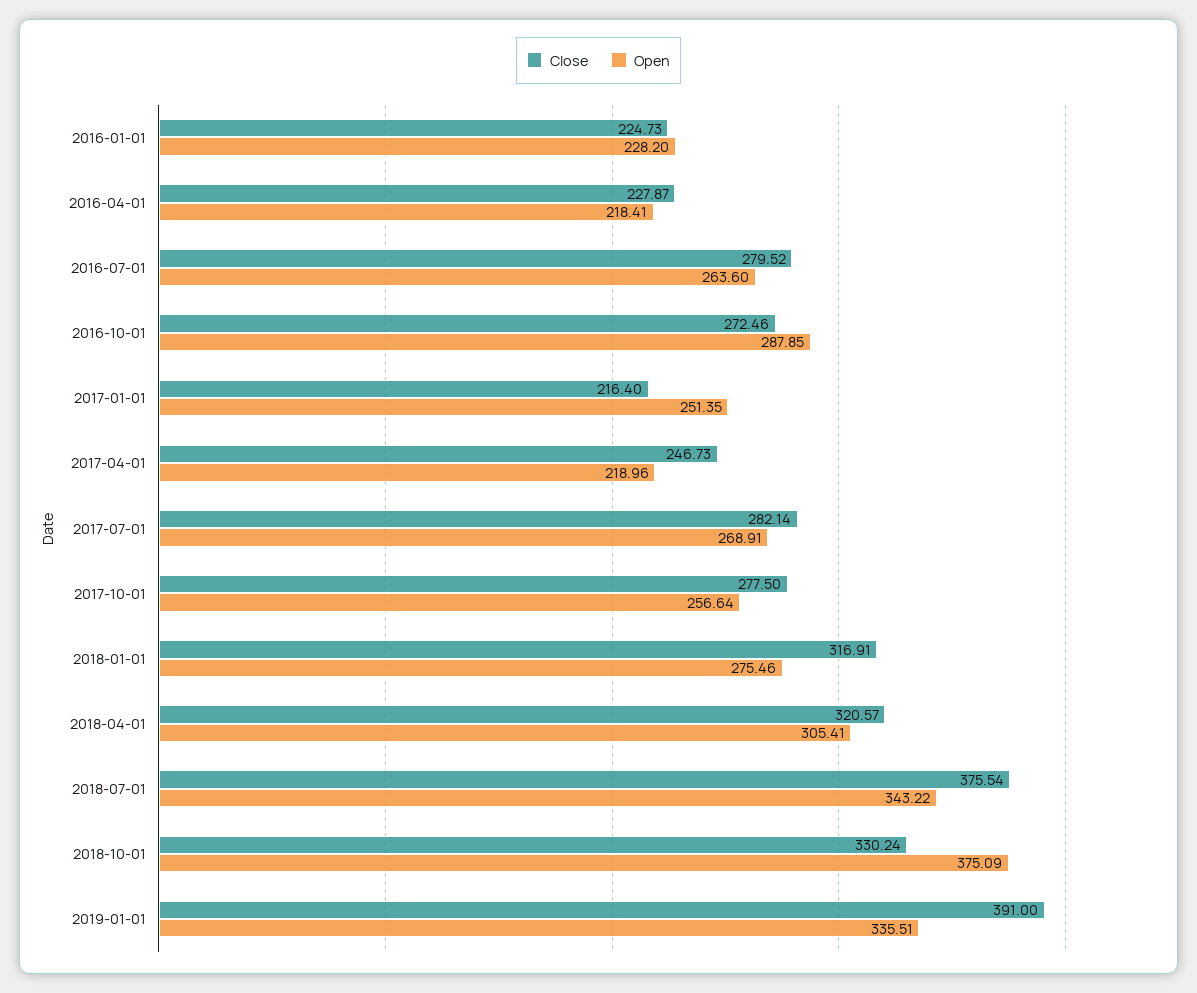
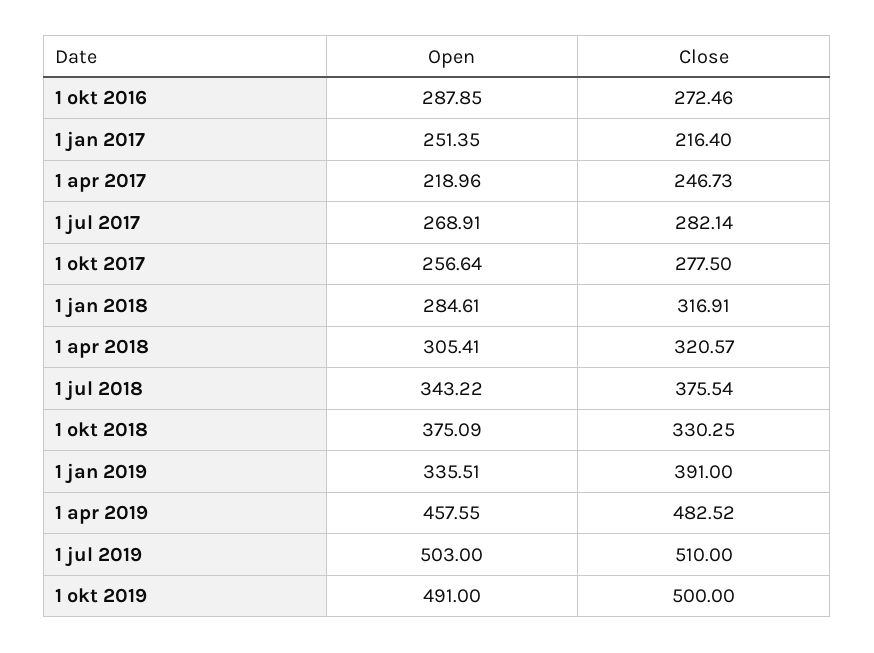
Close, 2016-01-01: 224.73 -> none
Open, 2016-01-01: 228.2 -> none
Close, 2016-04-01: 227.87 -> none
Open, 2016-04-01: 218.41 -> none
Close, 2016-07-01: 279.52 -> none
Open, 2016-07-01: 263.6 -> none
Open, 2018-01-01: 275.46 -> 284.61
Close, 2018-10-01: 330.24 -> 330.25
Open, 1 apr 2019: none -> 457.55
Close, 1 apr 2019: none -> 482.52
Open, 1 jul 2019: none -> 503
Close, 1 jul 2019: none -> 510
Open, 1 okt 2019: none -> 491
Close, 1 okt 2019: none -> 500

